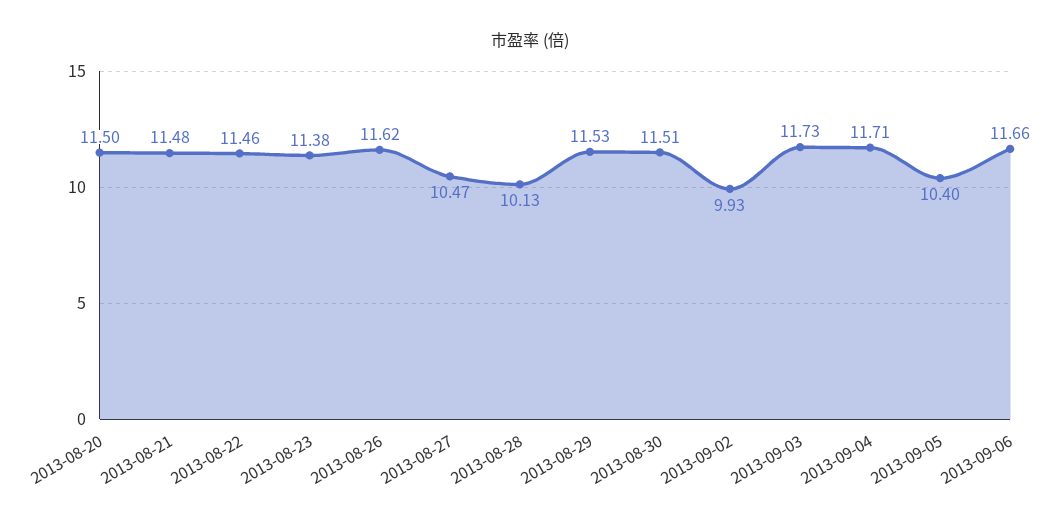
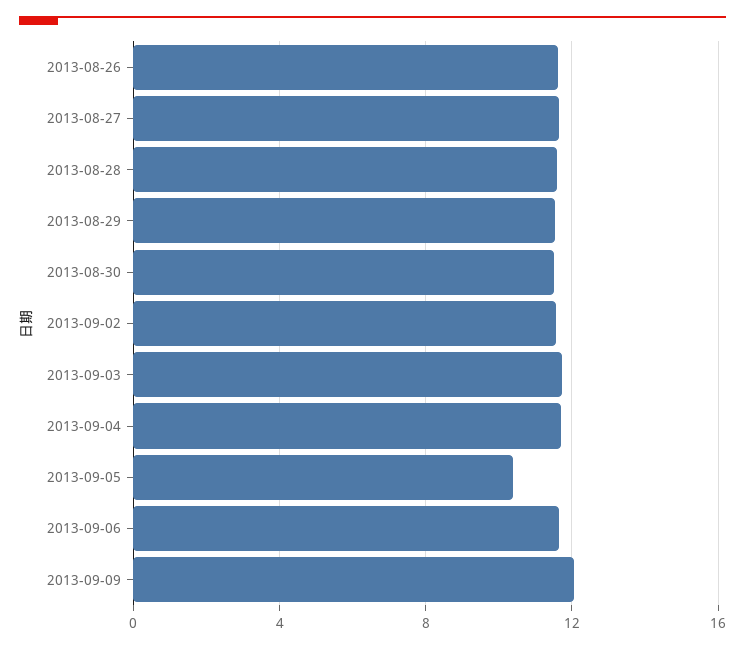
2013-08-20: 11.5 -> none
2013-08-21: 11.48 -> none
2013-08-22: 11.46 -> none
2013-08-23: 11.38 -> none
2013-08-27: 10.47 -> 11.5
2013-08-28: 10.13 -> 11.5
2013-09-02: 9.93 -> 11.5
2013-09-09: none -> 12

